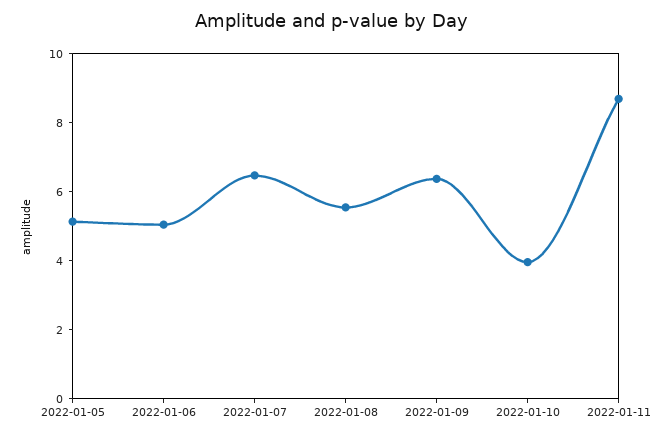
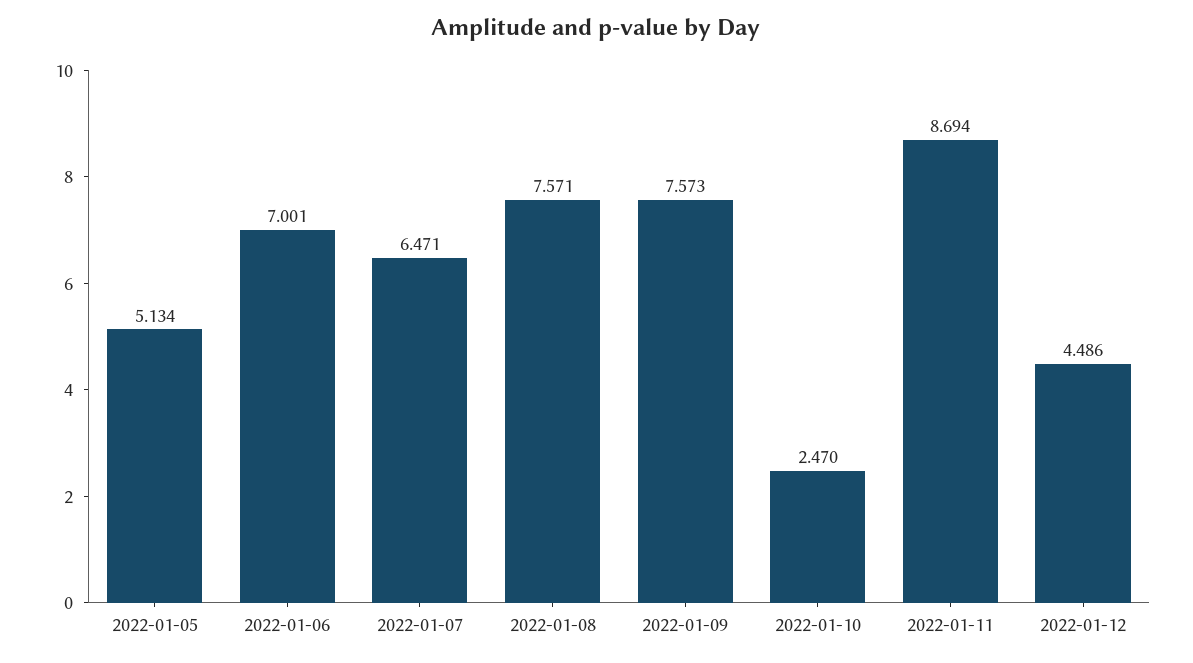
2022-01-06: 5 -> 7.001
2022-01-08: 5.5 -> 7.571
2022-01-09: 6.5 -> 7.573
2022-01-10: 4 -> 2.47
2022-01-12: none -> 4.486

